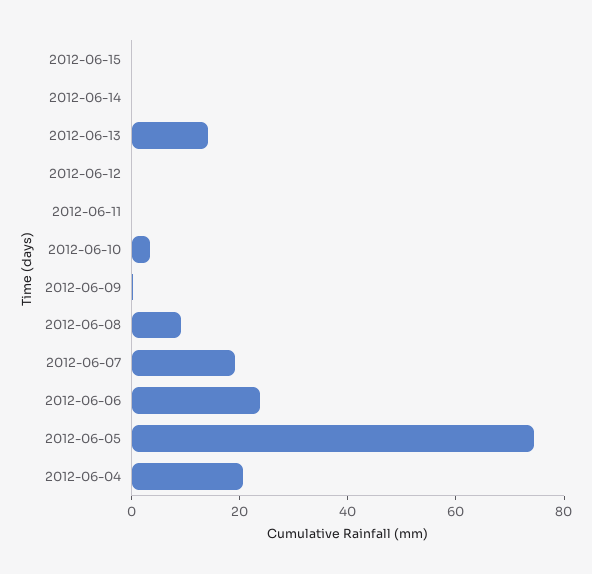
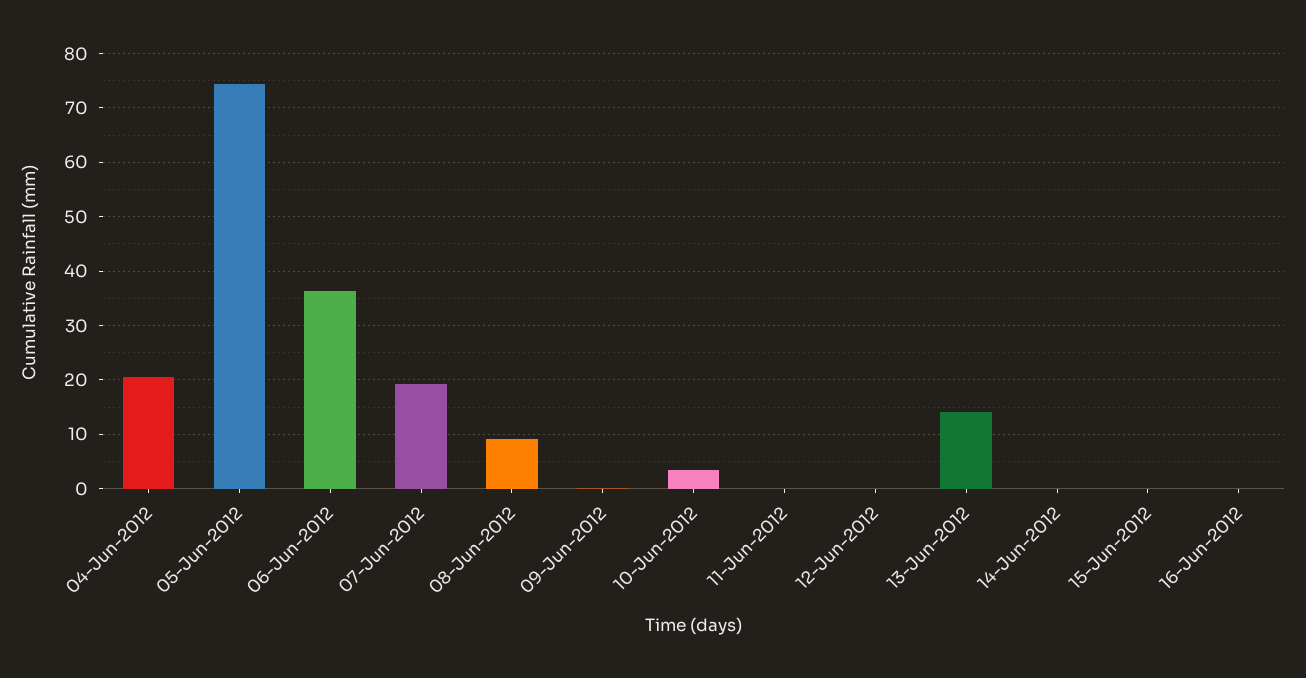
2012-06-06: 25 -> 36
16-Jun-2012: none -> 0

